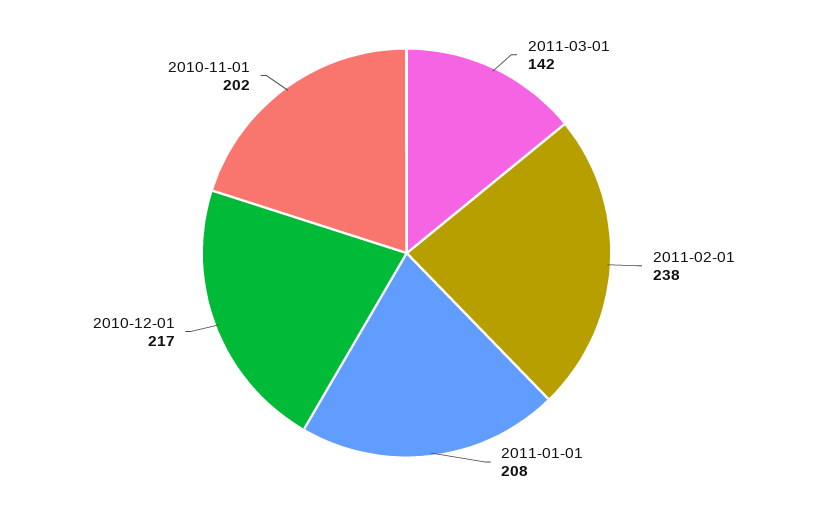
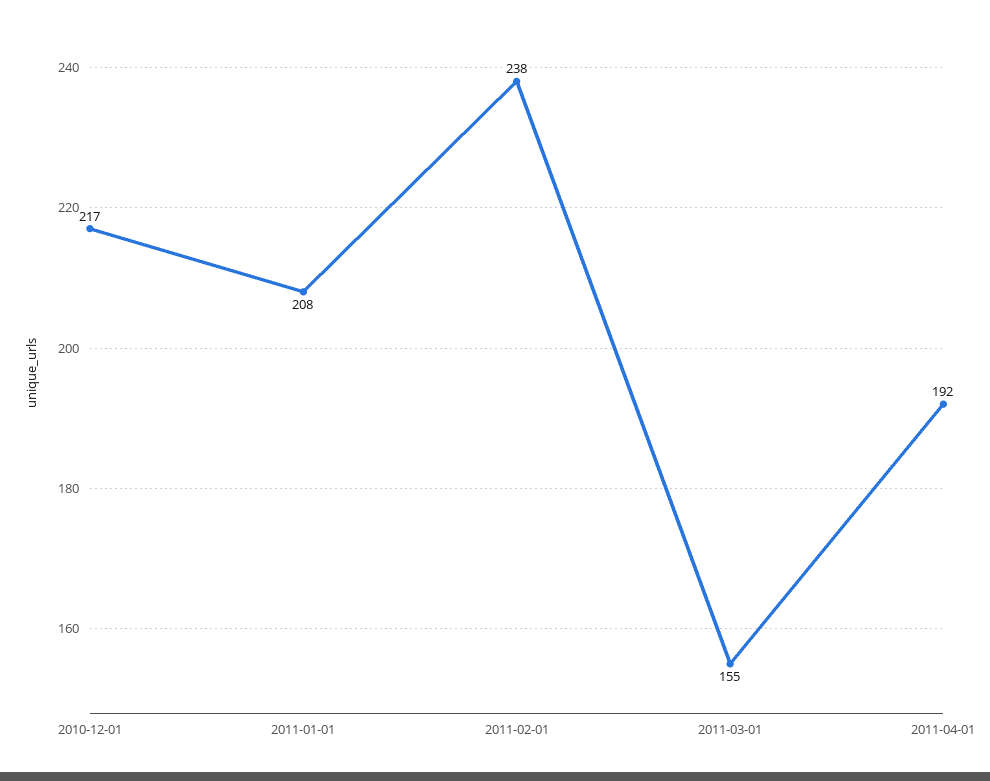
2011-03-01: 142 -> 155
2010-11-01: 202 -> none
2011-04-01: none -> 192

